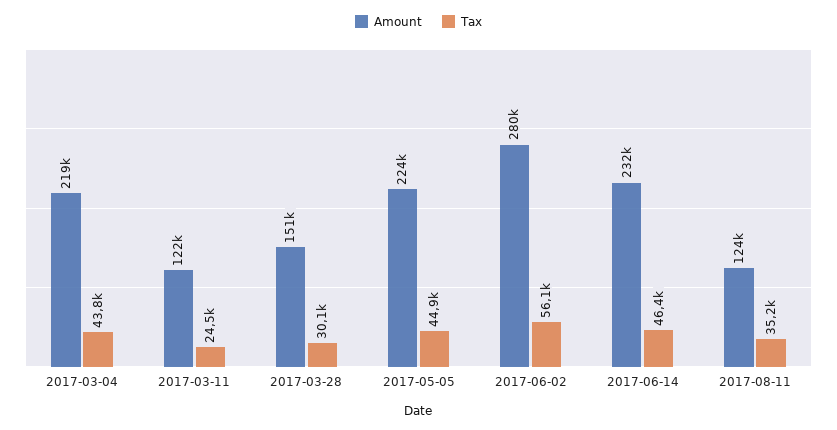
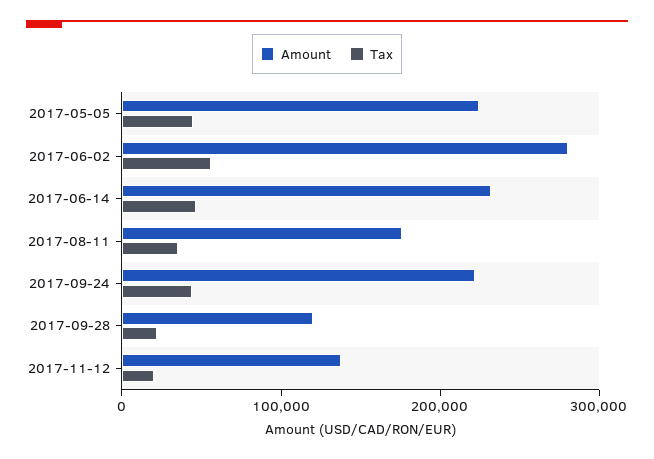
Amount, 2017-03-04: 219000 -> none
Tax, 2017-03-04: 43800 -> none
Amount, 2017-03-11: 122000 -> none
Tax, 2017-03-11: 24500 -> none
Amount, 2017-03-28: 151000 -> none
Tax, 2017-03-28: 30100 -> none
Amount, 2017-08-11: 124000 -> 180000
Amount, 2017-09-24: none -> 220000
Tax, 2017-09-24: none -> 40000
Amount, 2017-09-28: none -> 120000
Tax, 2017-09-28: none -> 20000
Amount, 2017-11-12: none -> 140000
Tax, 2017-11-12: none -> 20000

